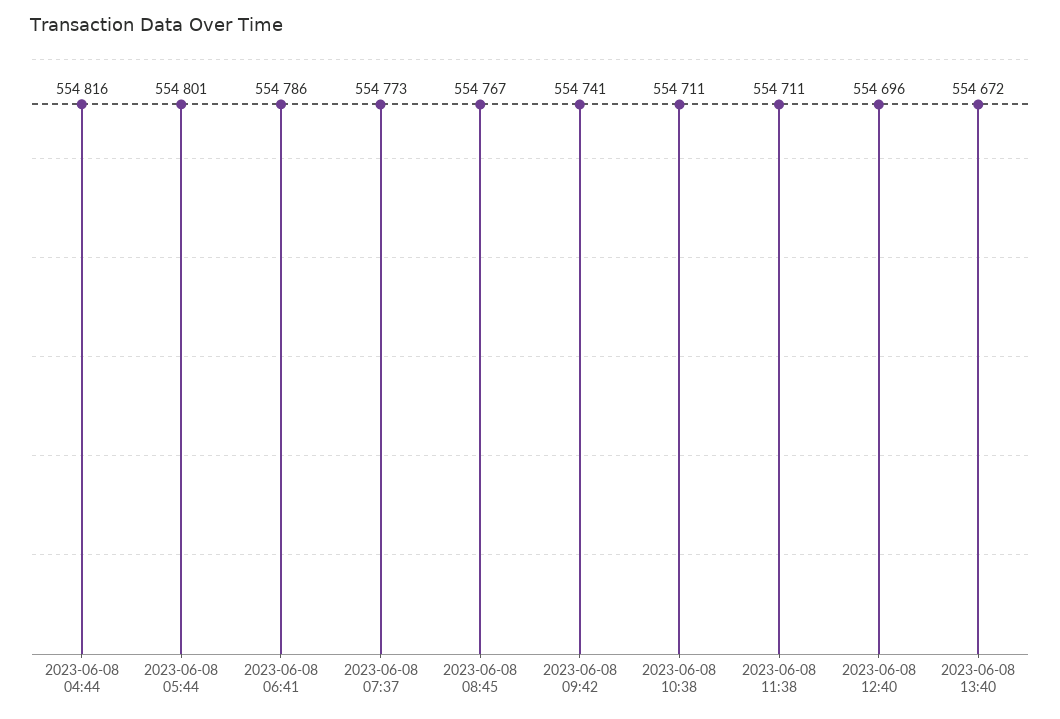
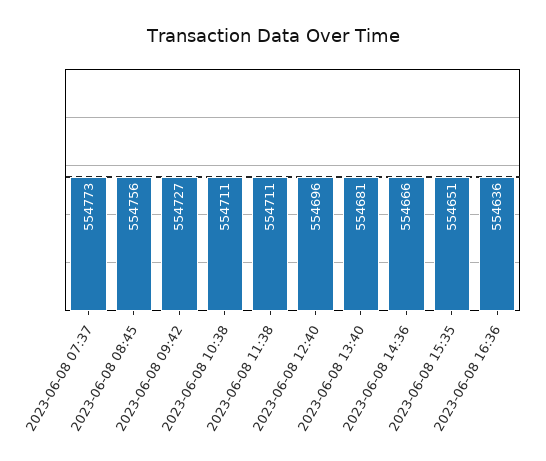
2023-06-08 04:44: 554816 -> none
2023-06-08 05:44: 554801 -> none
2023-06-08 06:41: 554786 -> none
2023-06-08 08:45: 554767 -> 554756
2023-06-08 09:42: 554741 -> 554727
2023-06-08 13:40: 554672 -> 554681
2023-06-08 14:36: none -> 554666
2023-06-08 15:35: none -> 554651
2023-06-08 16:36: none -> 554636

